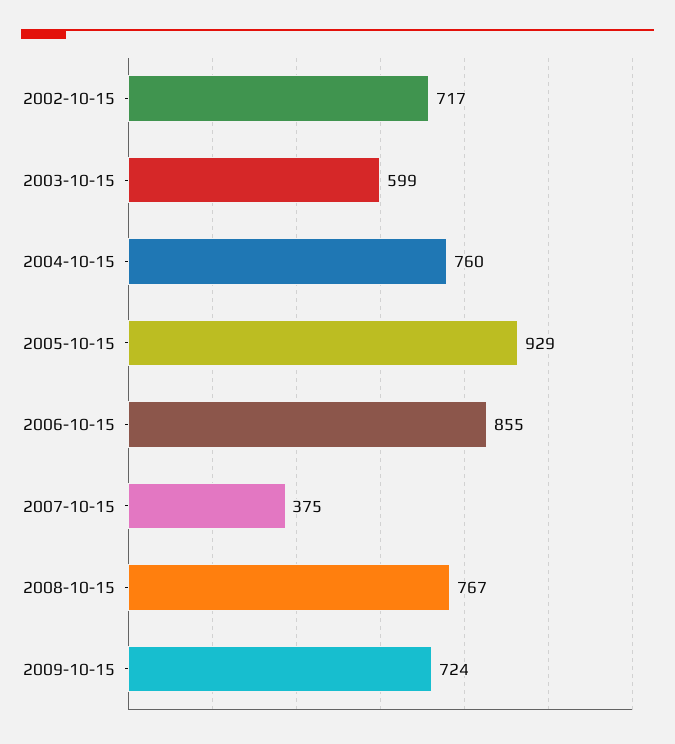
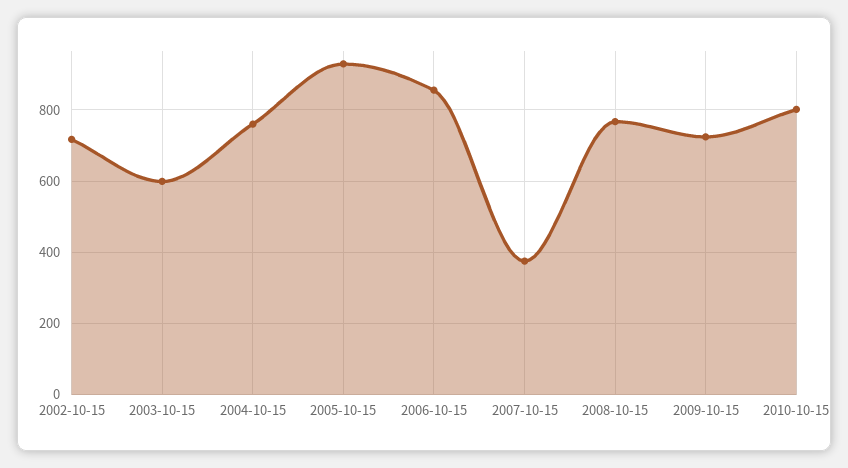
2010-10-15: none -> 800

